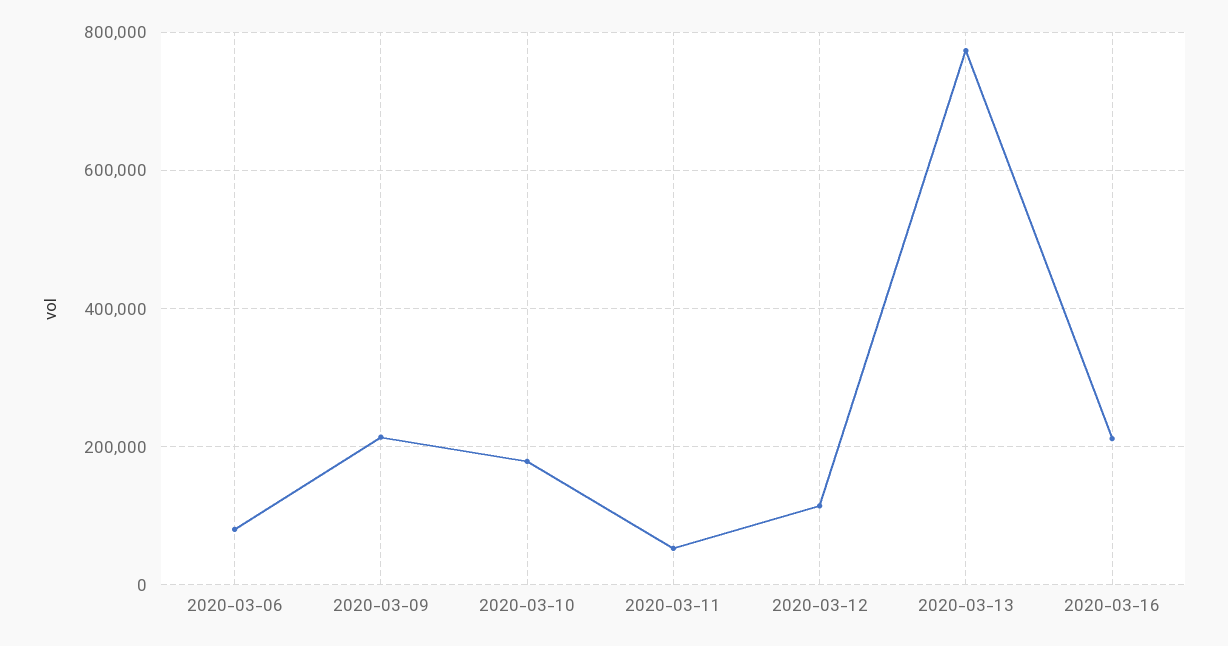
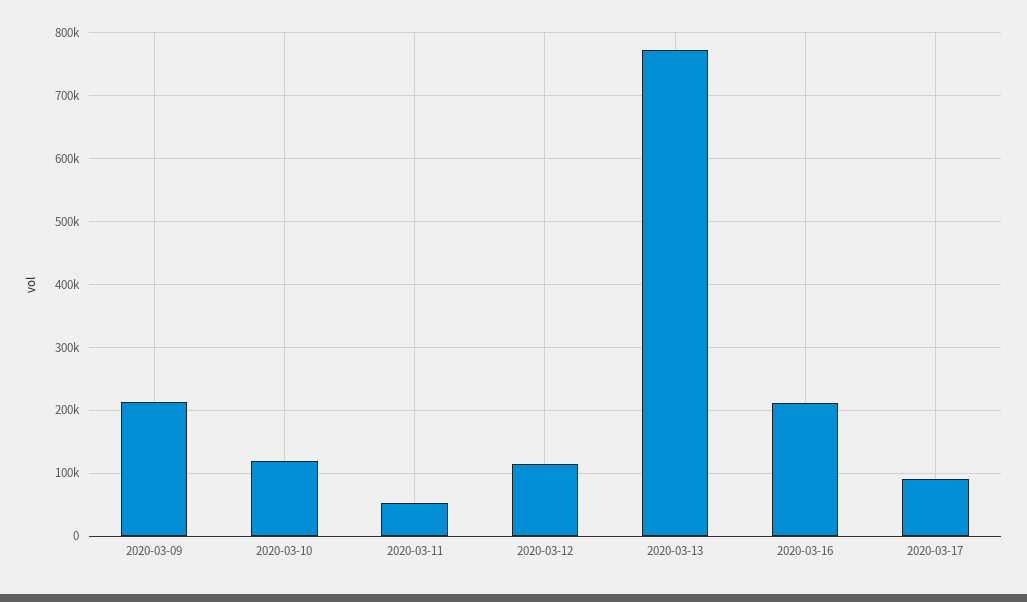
2020-03-06: 80000 -> none
2020-03-10: 180000 -> 120000
2020-03-17: none -> 90000

